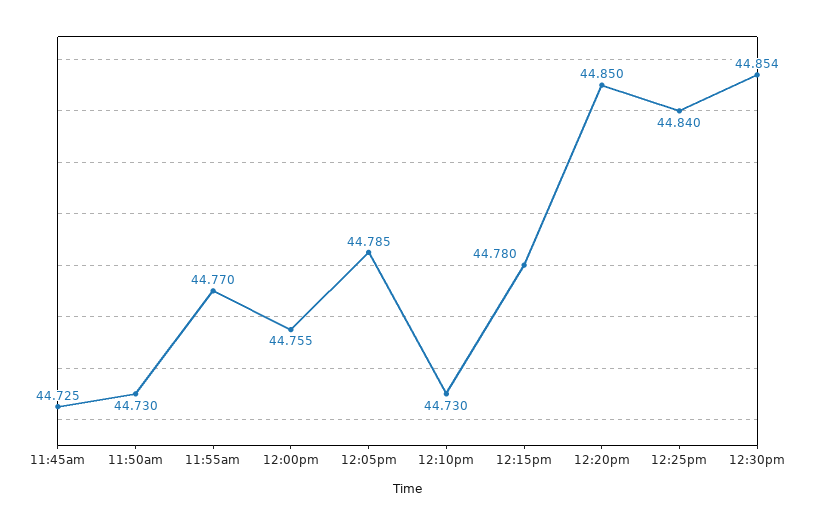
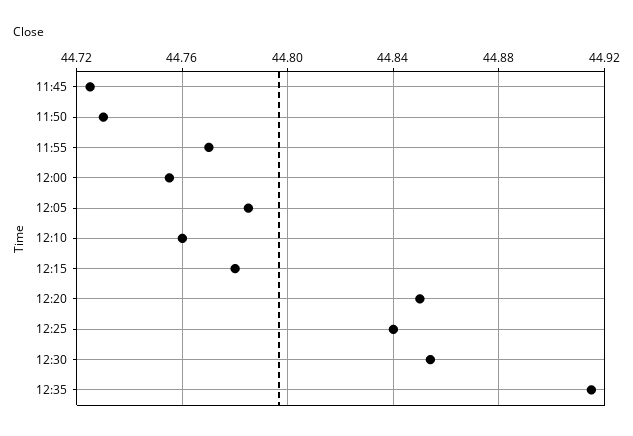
12:10pm: 44.73 -> 44.76
12:35: none -> 44.915

